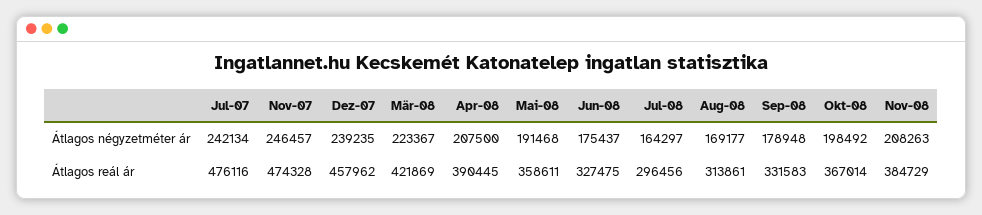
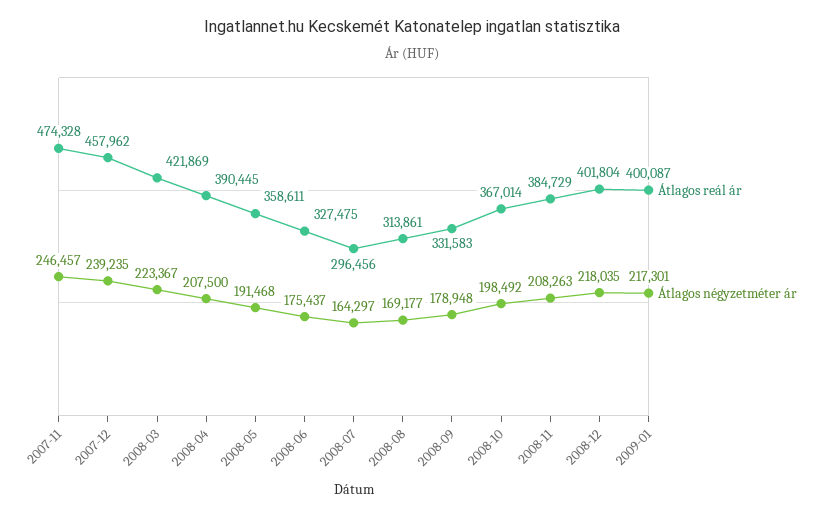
Átlagos négyzetméter ár, Jul-07: 242134 -> none
Átlagos reál ár, Jul-07: 476116 -> none
Átlagos reál ár, 2008-12: none -> 401804
Átlagos négyzetméter ár, 2008-12: none -> 218035
Átlagos reál ár, 2009-01: none -> 400087
Átlagos négyzetméter ár, 2009-01: none -> 217301

